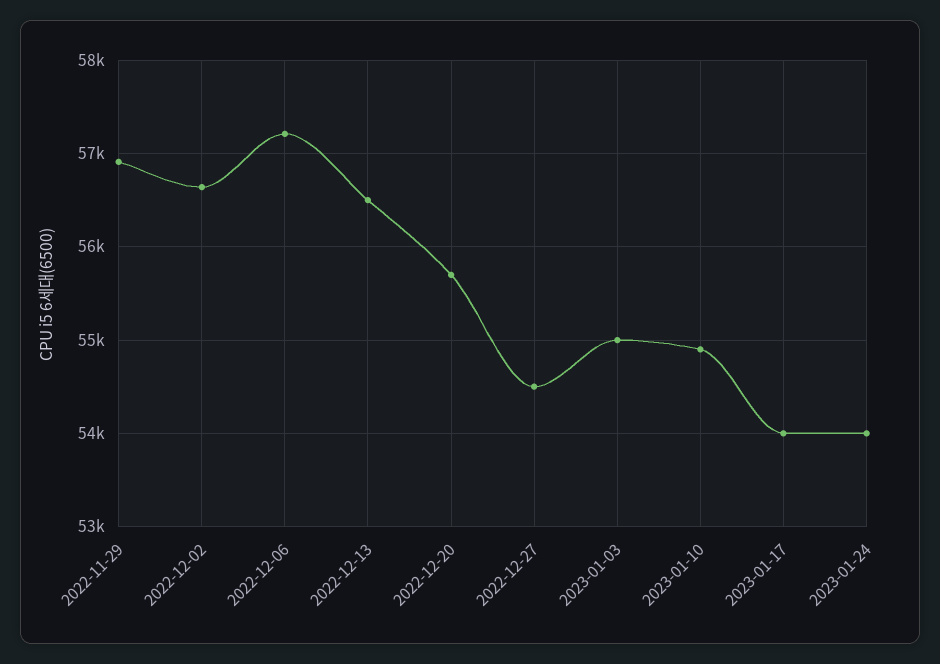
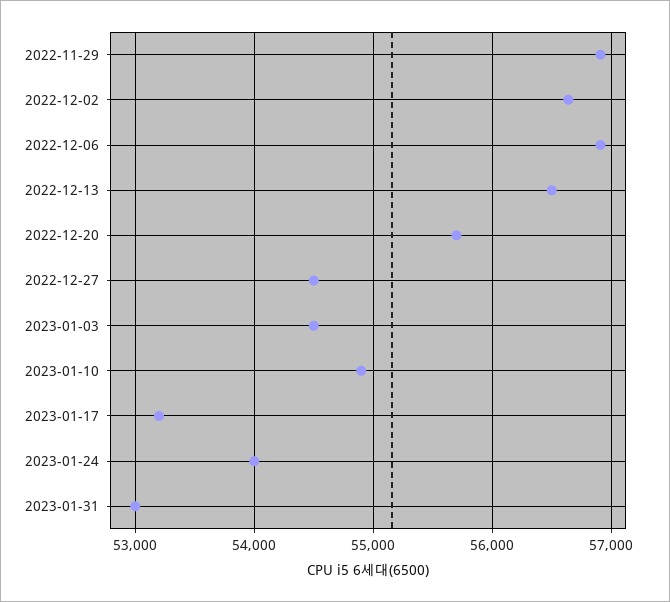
2022-12-06: 57200 -> 56900
2023-01-03: 55000 -> 54500
2023-01-17: 54000 -> 53200
2023-01-31: none -> 53000

